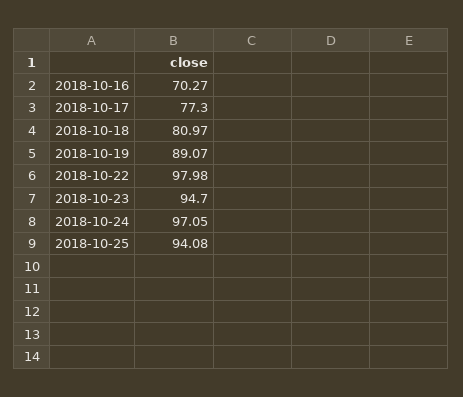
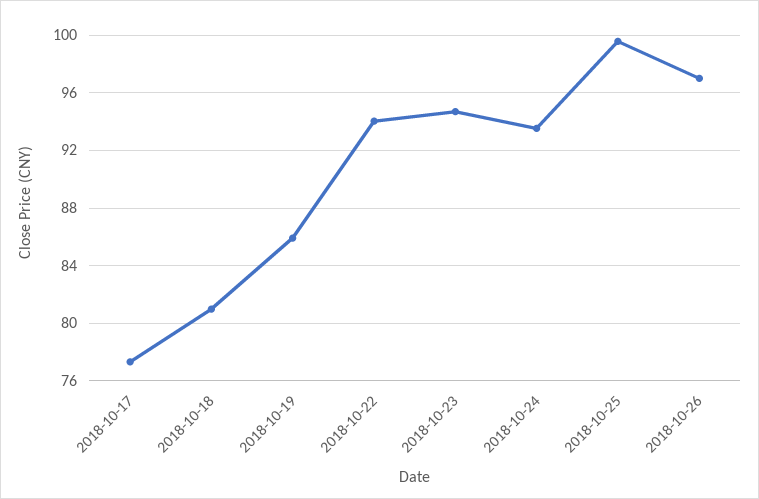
2018-10-16: 70.27 -> none
2018-10-19: 89.07 -> 86
2018-10-22: 97.98 -> 94
2018-10-24: 97.05 -> 93.5
2018-10-25: 94.08 -> 99.5
2018-10-26: none -> 97

